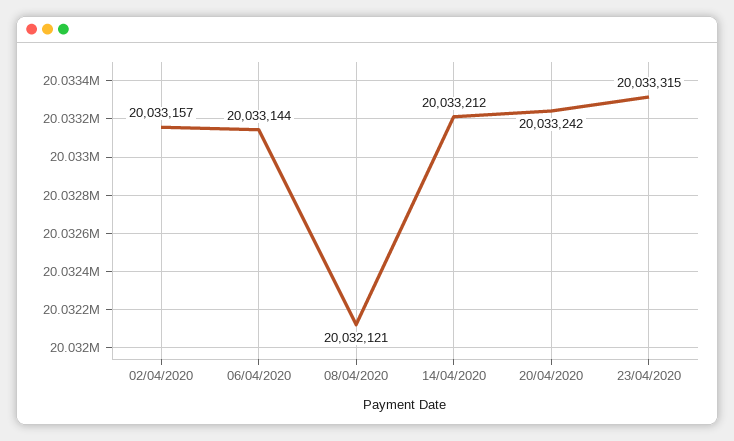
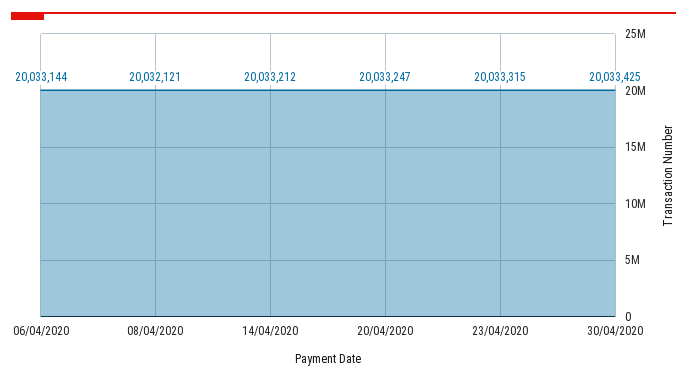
02/04/2020: 20033157 -> none
20/04/2020: 20033242 -> 20033247
30/04/2020: none -> 20033425

